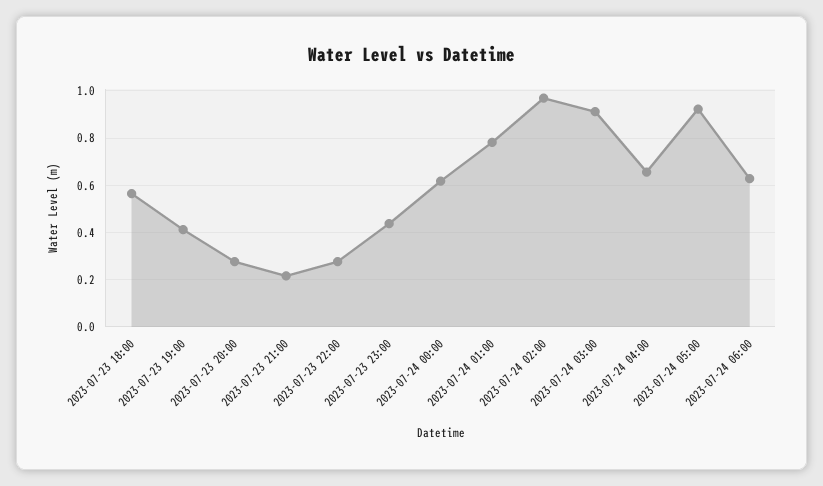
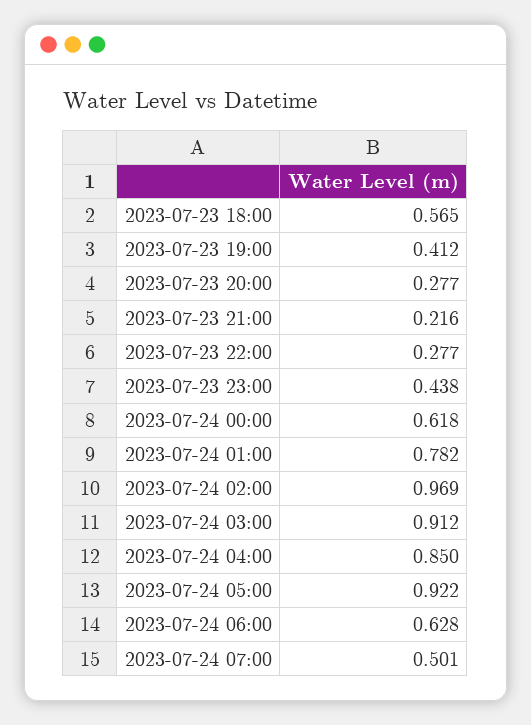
2023-07-24 04:00: 0.65 -> 0.85
2023-07-24 07:00: none -> 0.501

